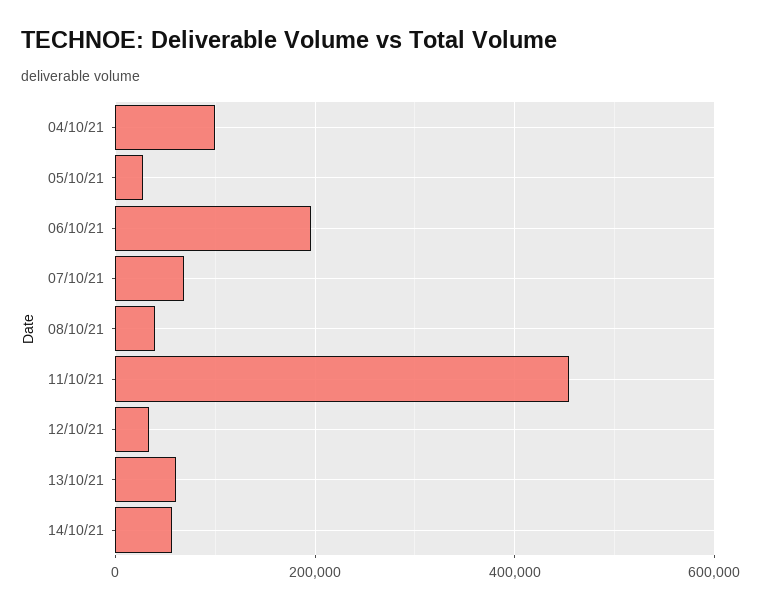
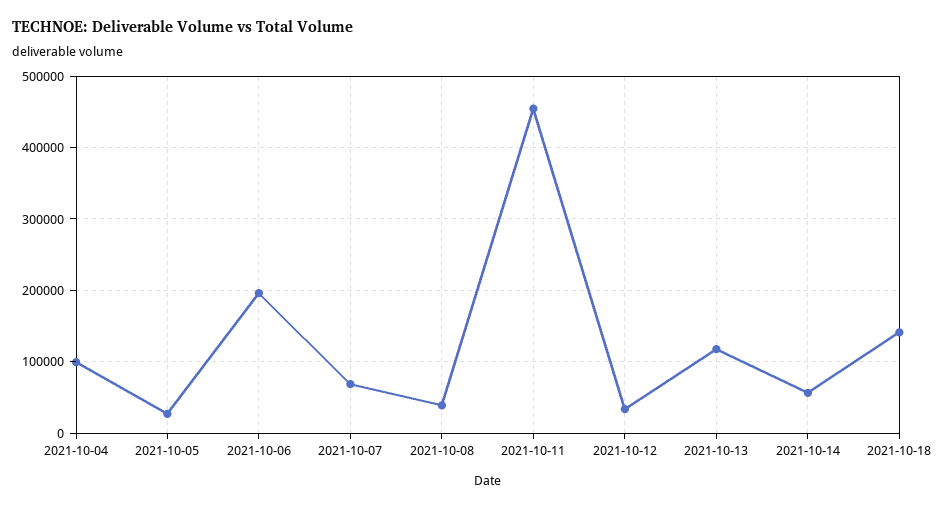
13/10/21: 60000 -> 120000
2021-10-18: none -> 140000

